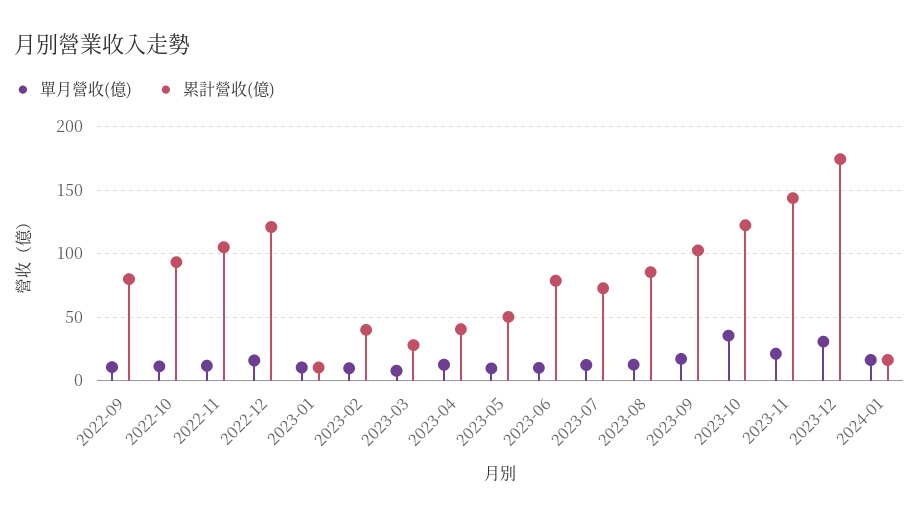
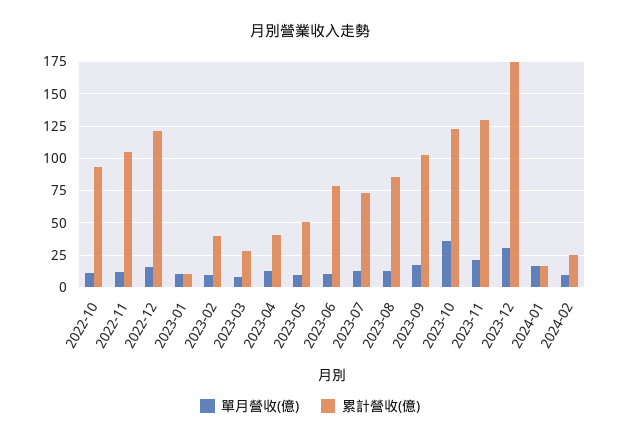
單月營收(億), 2022-09: 10 -> none
累計營收(億), 2022-09: 80 -> none
累計營收(億), 2023-11: 145 -> 130
單月營收(億), 2024-02: none -> 10
累計營收(億), 2024-02: none -> 25

